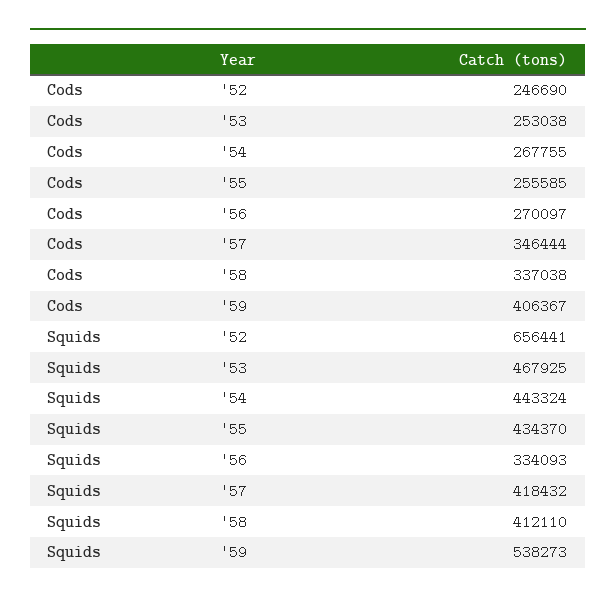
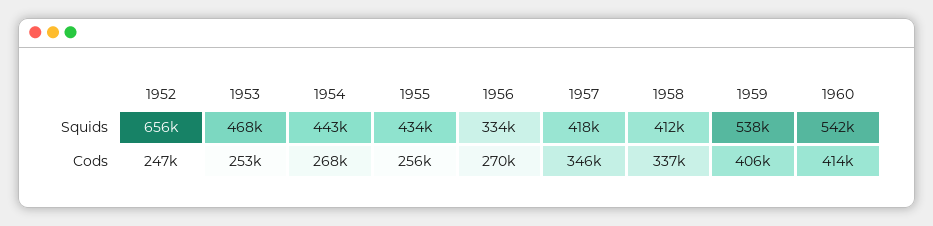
Squids, 1960: none -> 542000
Cods, 1960: none -> 414000

